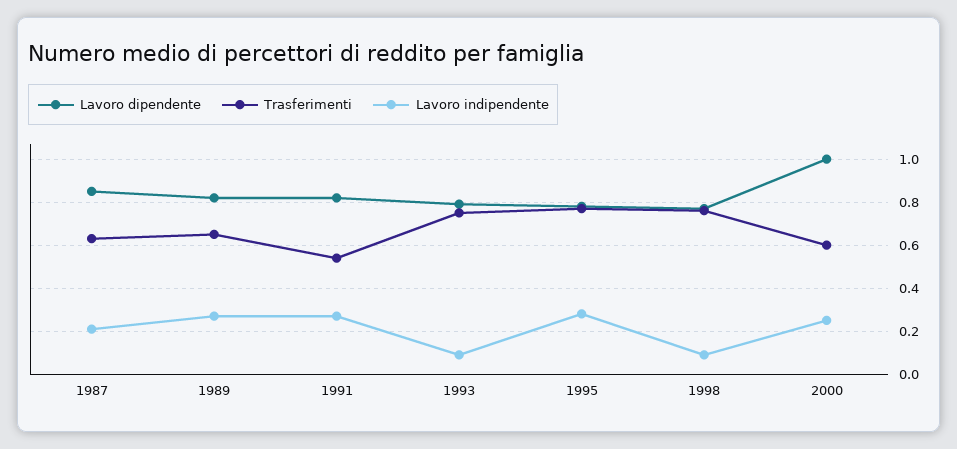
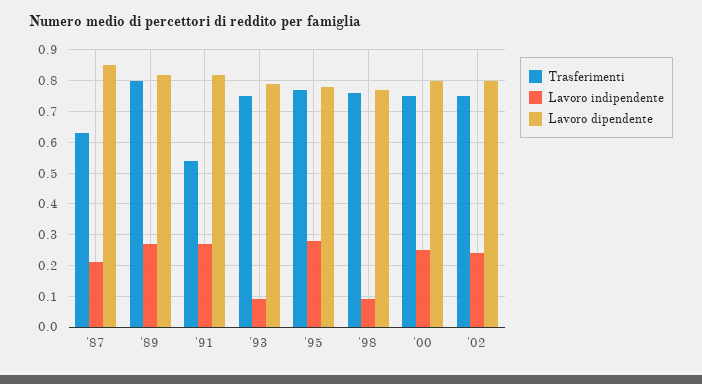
Trasferimenti, 1989: 0.65 -> 0.8
Lavoro dipendente, 2000: 1 -> 0.8
Trasferimenti, 2000: 0.6 -> 0.75
Trasferimenti, '02: none -> 0.75
Lavoro indipendente, '02: none -> 0.25
Lavoro dipendente, '02: none -> 0.8

